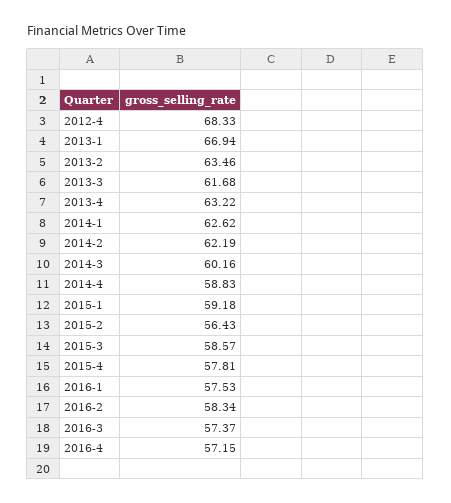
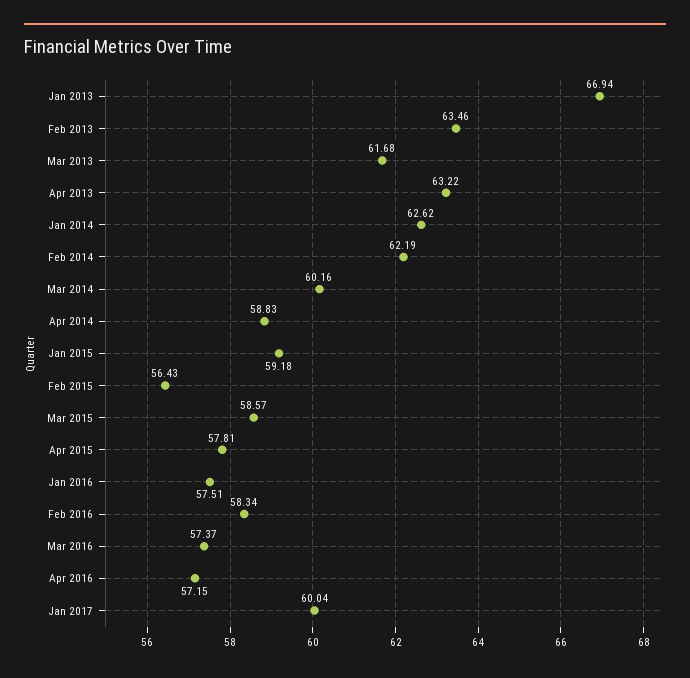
2012-4: 68.33 -> none
2016-1: 57.53 -> 57.51
Jan 2017: none -> 60.04

